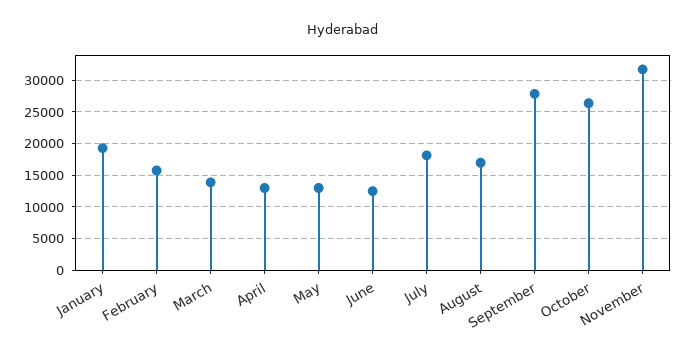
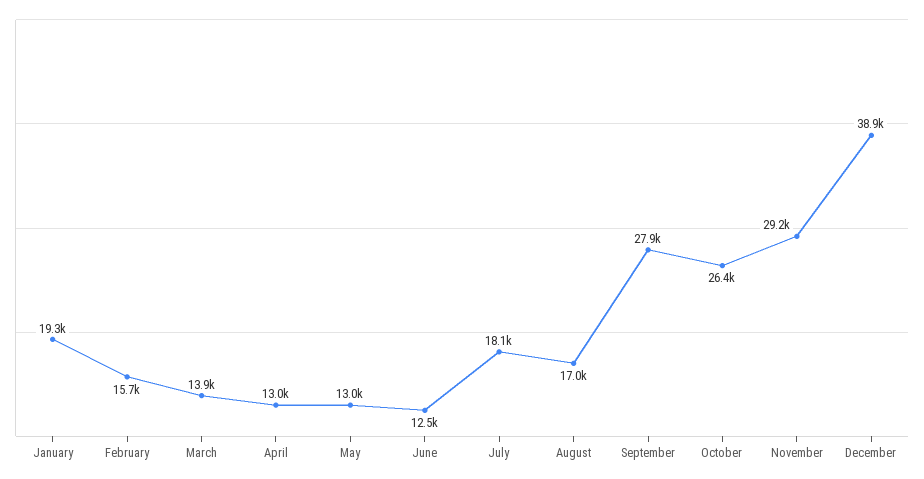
November: 32000 -> 29200
December: none -> 38900

